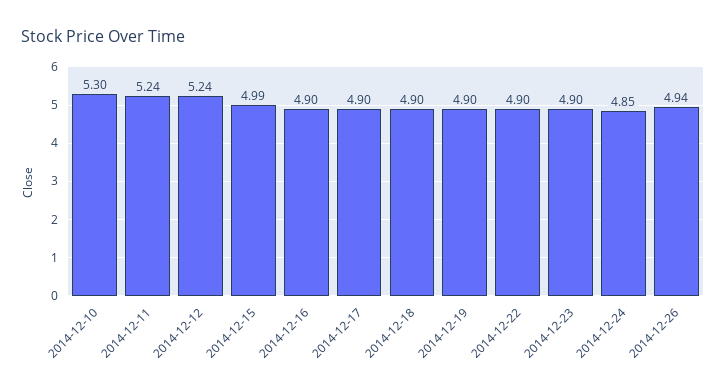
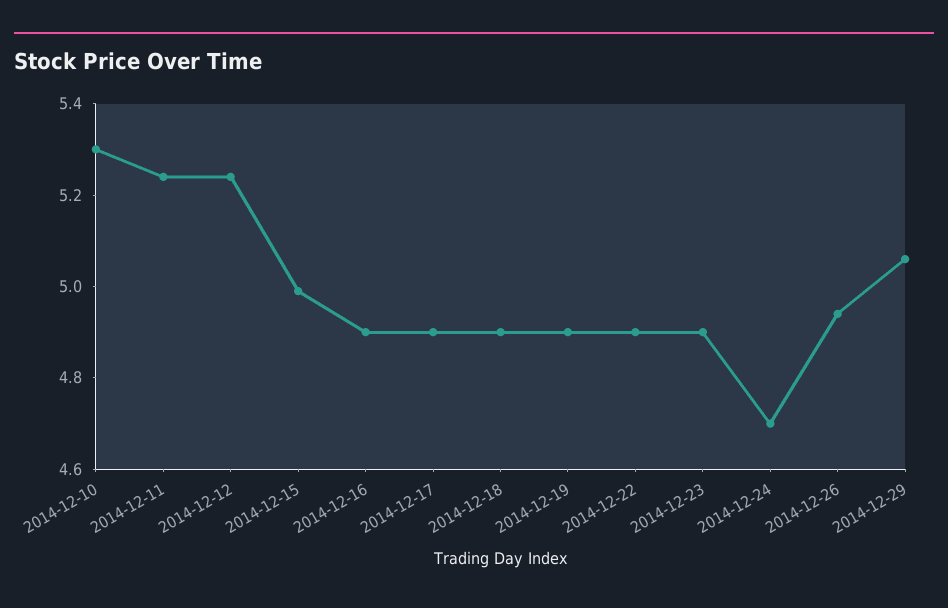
2014-12-24: 4.85 -> 4.7
2014-12-29: none -> 5.05

